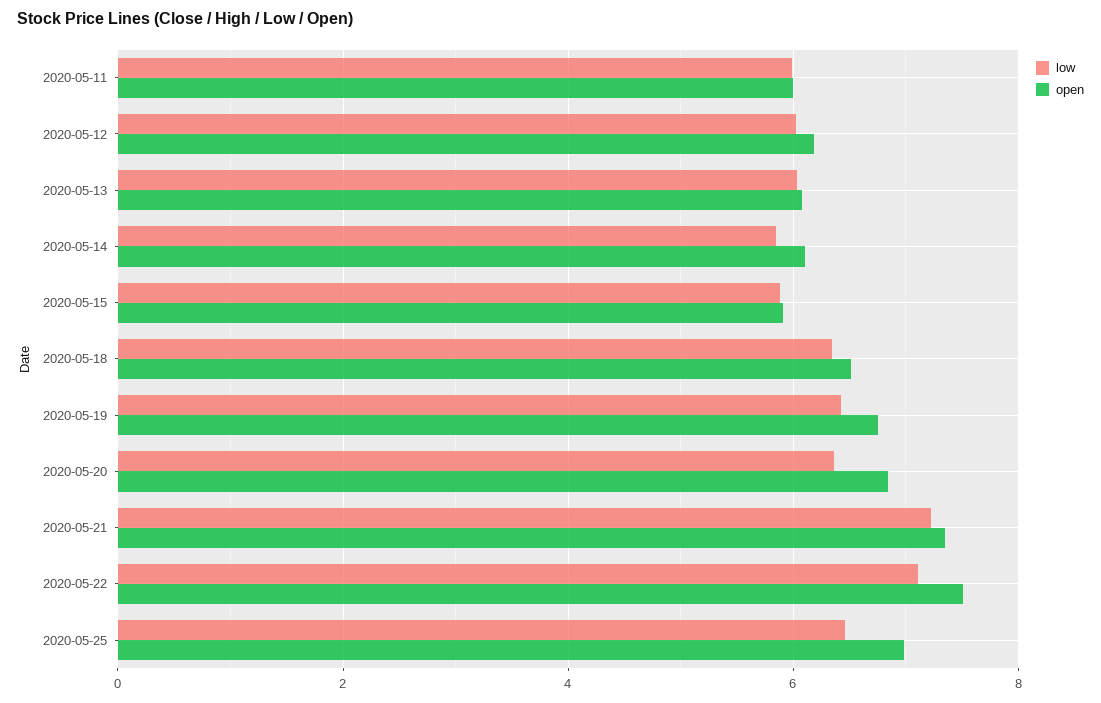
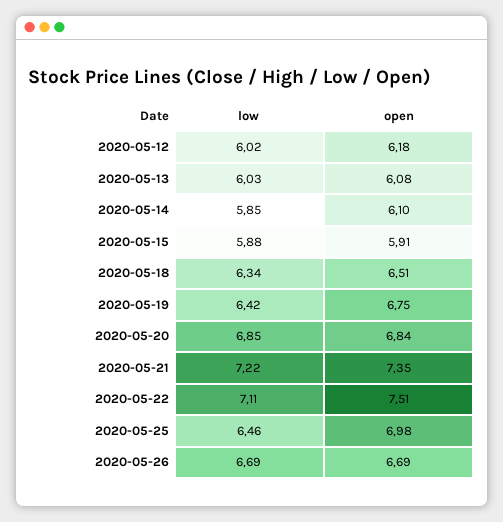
low, 2020-05-11: 6 -> none
open, 2020-05-11: 6 -> none
low, 2020-05-20: 6.4 -> 6.85
low, 2020-05-26: none -> 6.69
open, 2020-05-26: none -> 6.69

